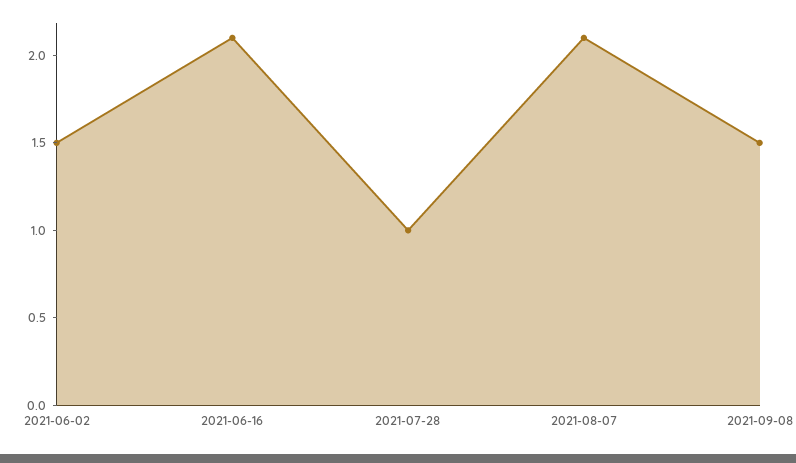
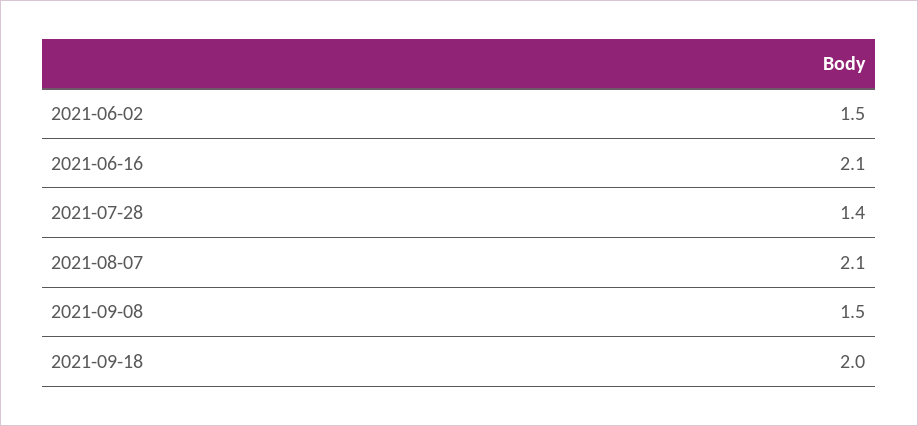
2021-07-28: 1 -> 1.4
2021-09-18: none -> 2

